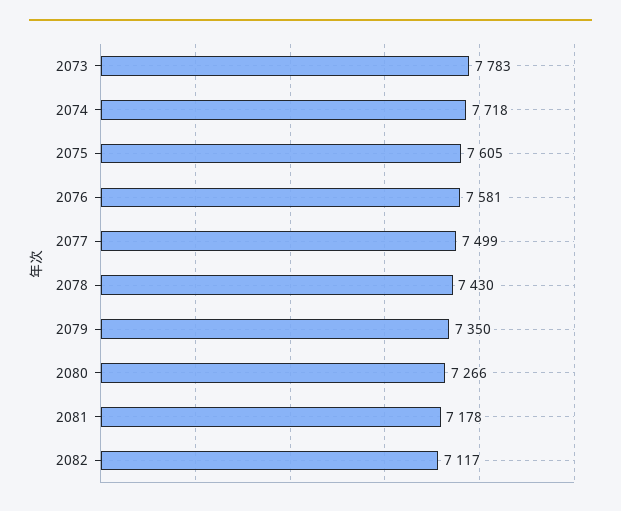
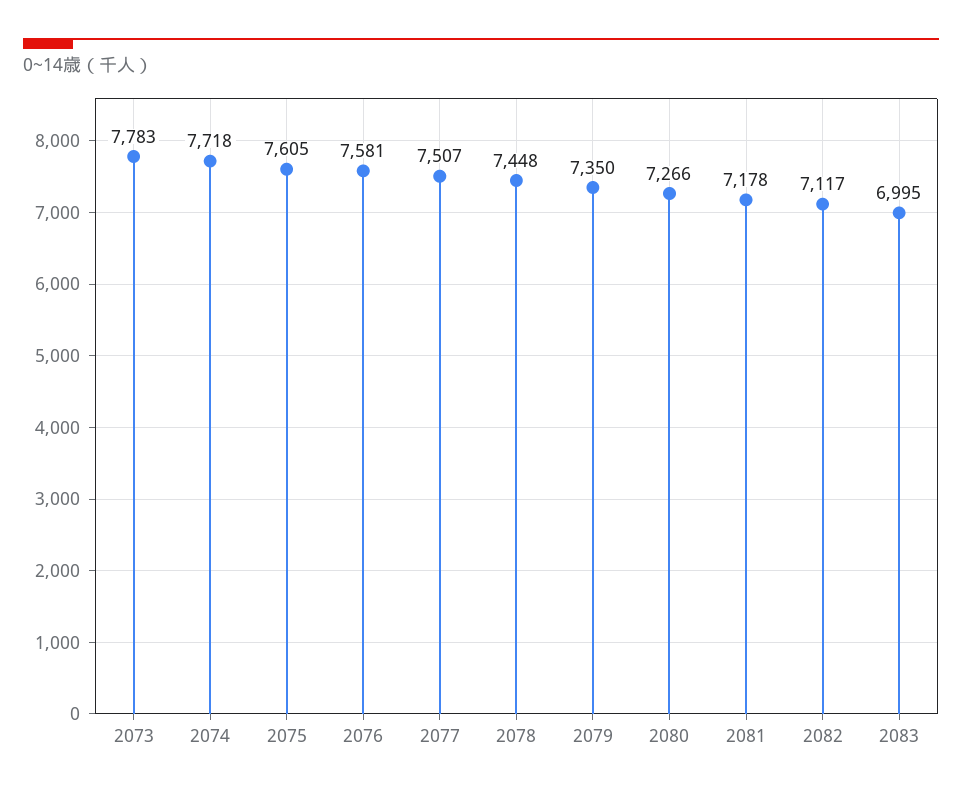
2077: 7499 -> 7507
2078: 7430 -> 7448
2083: none -> 6995

